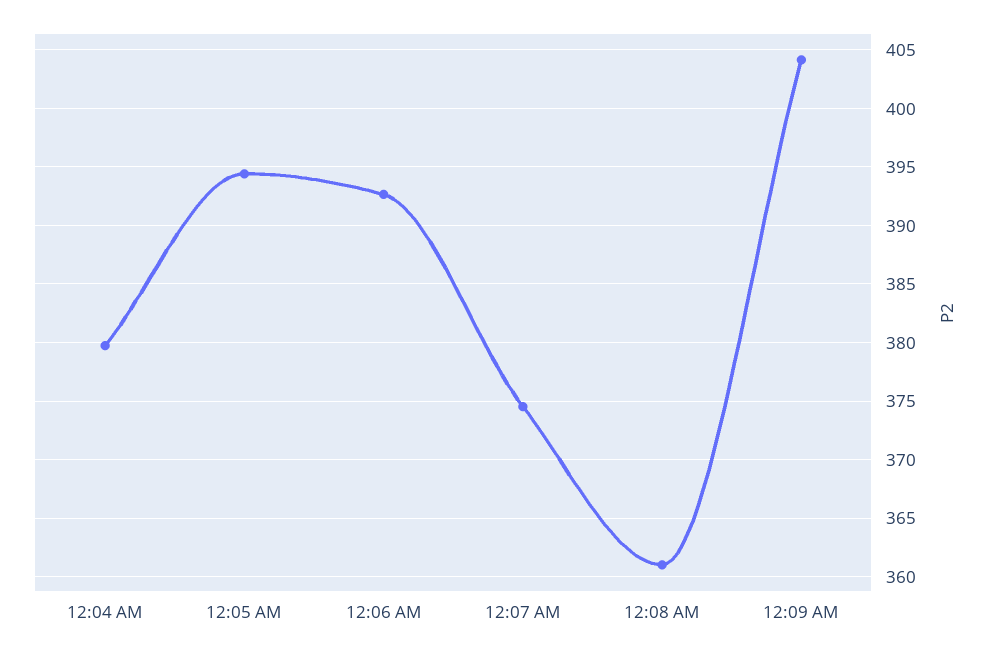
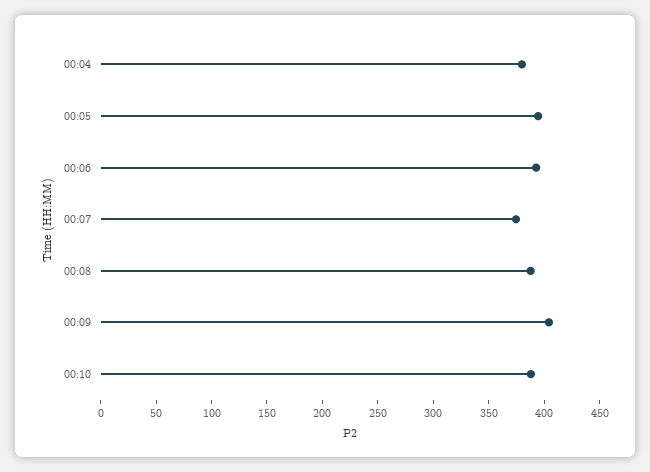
12:08 AM: 361 -> 390
00:10: none -> 390

